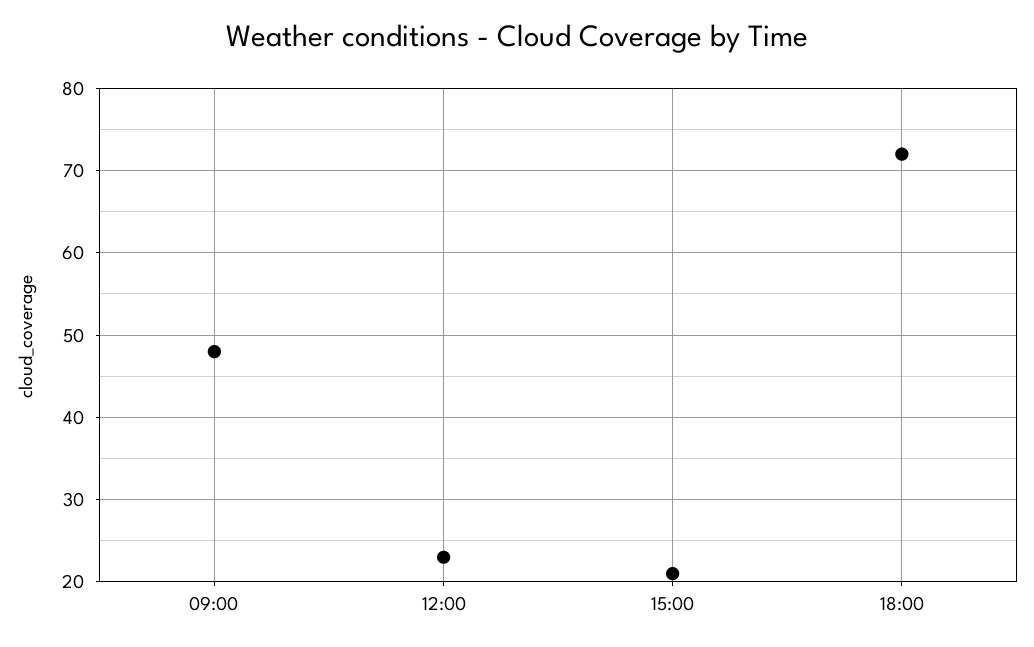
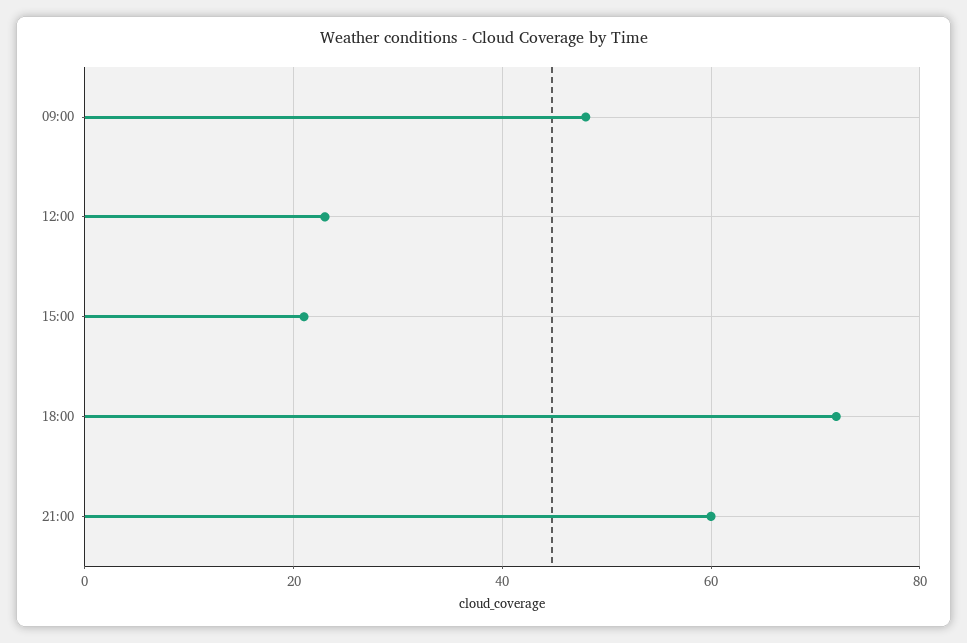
21:00: none -> 60

